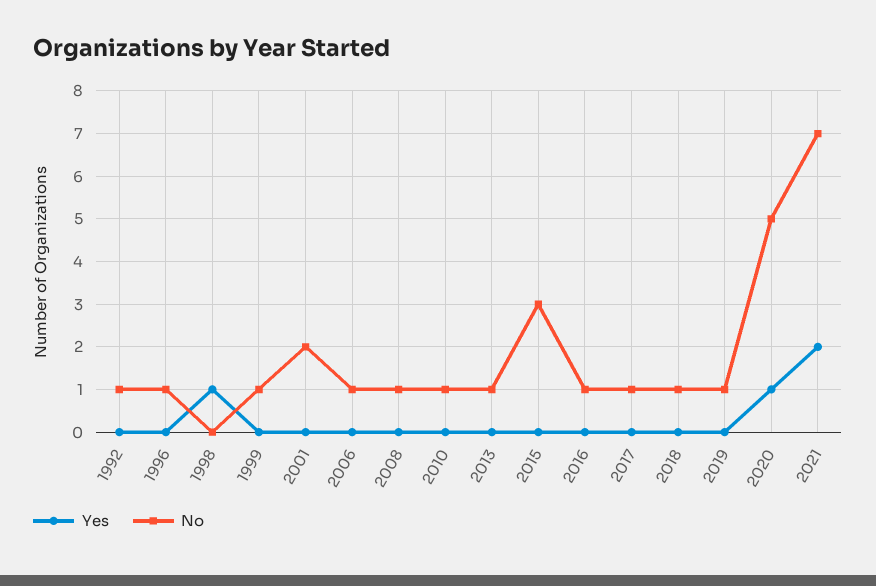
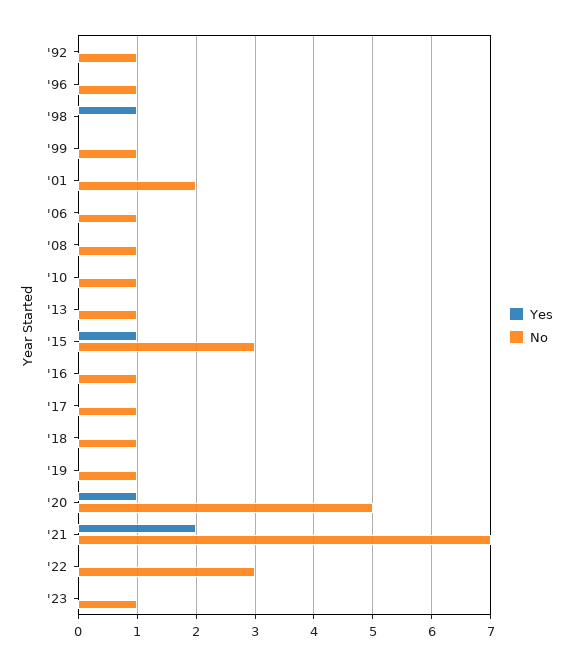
Yes, 2015: 0 -> 1
Yes, '22: none -> 0
No, '22: none -> 3
Yes, '23: none -> 0
No, '23: none -> 1

